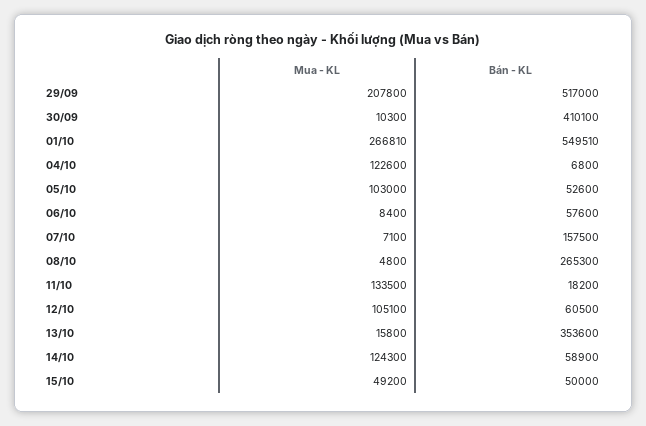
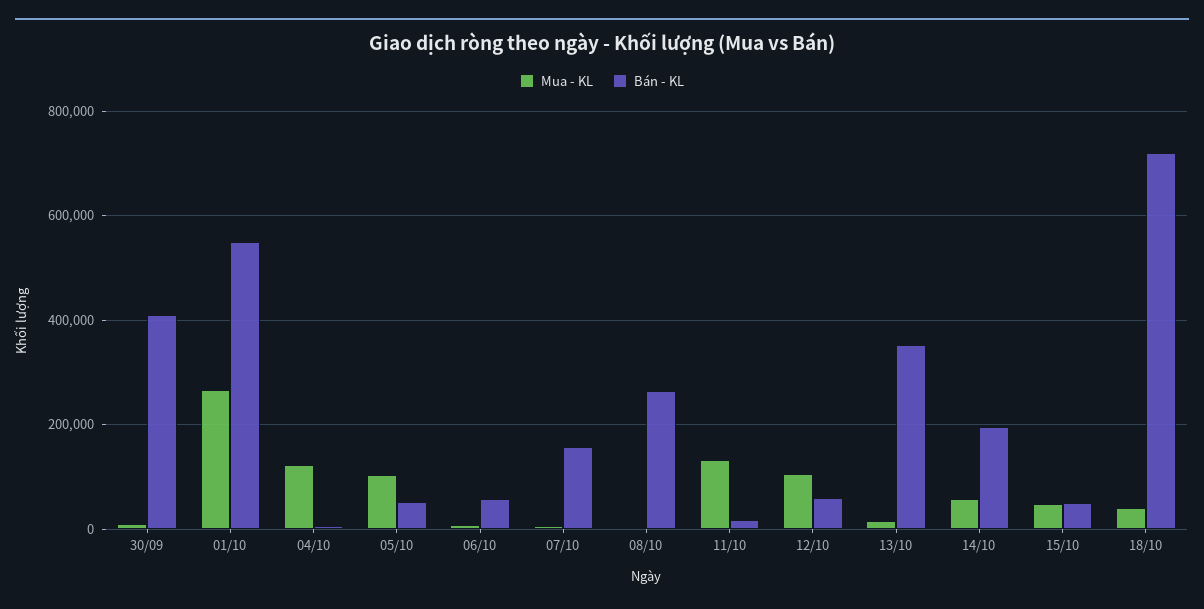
Mua - KL, 29/09: 207800 -> none
Bán - KL, 29/09: 517000 -> none
Mua - KL, 14/10: 124300 -> 60000
Bán - KL, 14/10: 58900 -> 200000
Mua - KL, 18/10: none -> 40000
Bán - KL, 18/10: none -> 720000

